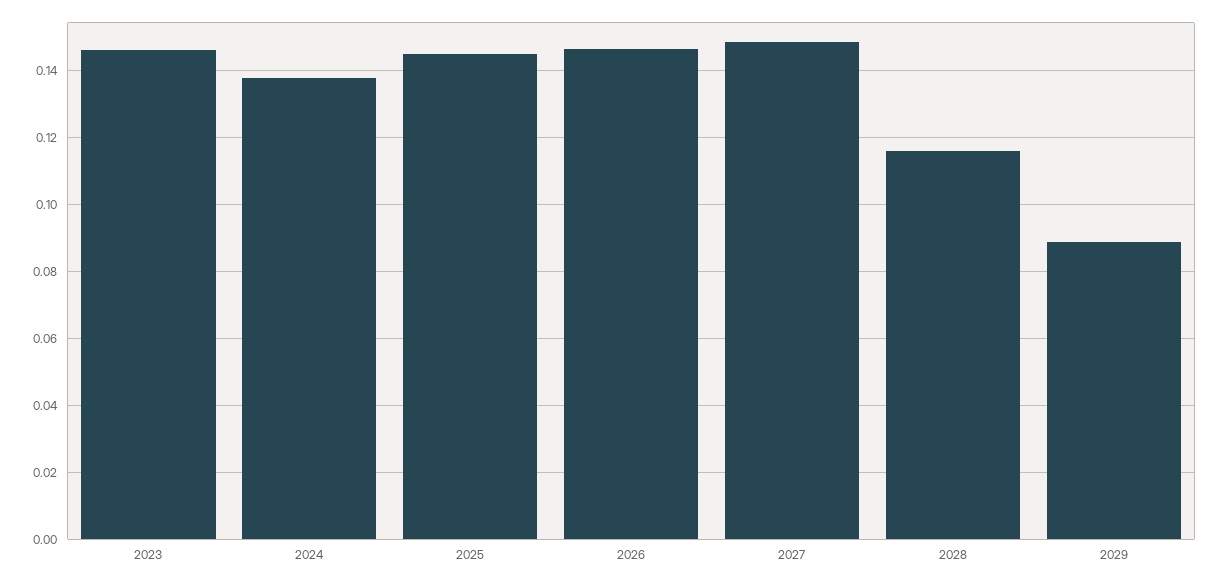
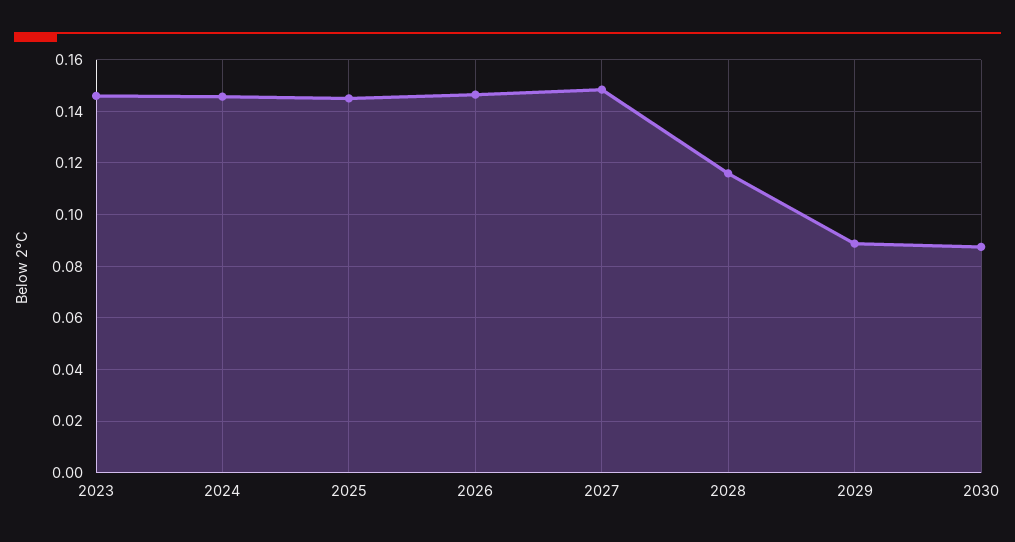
2024: 0.138 -> 0.145
2030: none -> 0.0875

